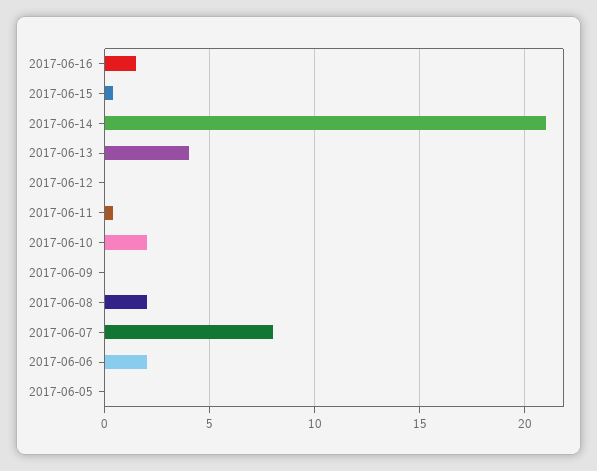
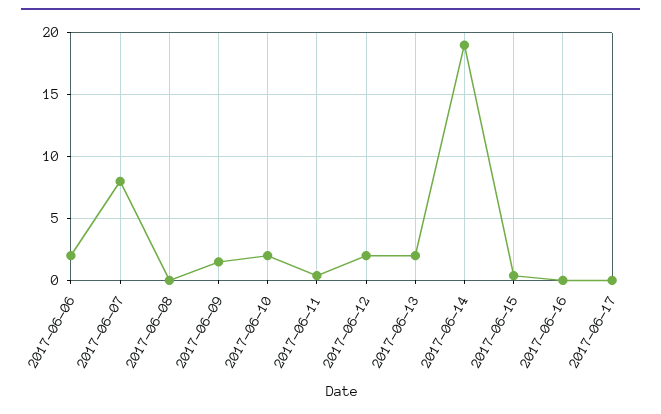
2017-06-16: 1.5 -> 0
2017-06-14: 21 -> 19
2017-06-13: 4 -> 2
2017-06-12: 0 -> 2
2017-06-09: 0 -> 1.5
2017-06-08: 2 -> 0
2017-06-05: 0 -> none
2017-06-17: none -> 0

